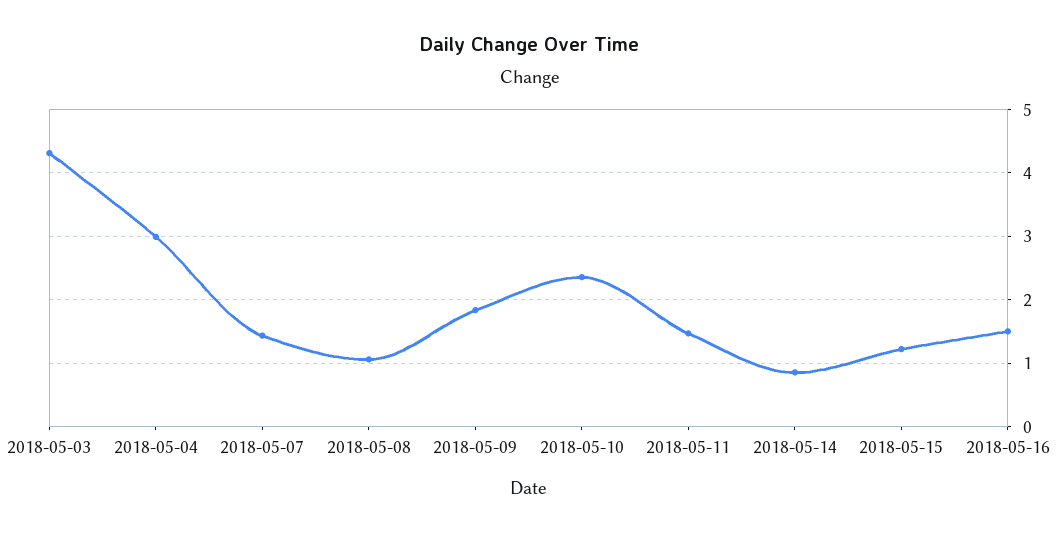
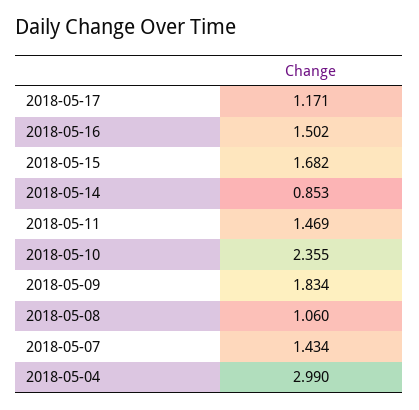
2018-05-03: 4.3 -> none
2018-05-15: 1.2 -> 1.682
2018-05-17: none -> 1.171

